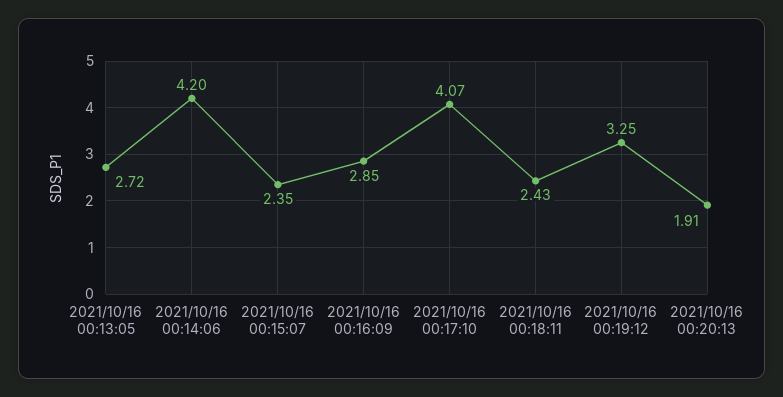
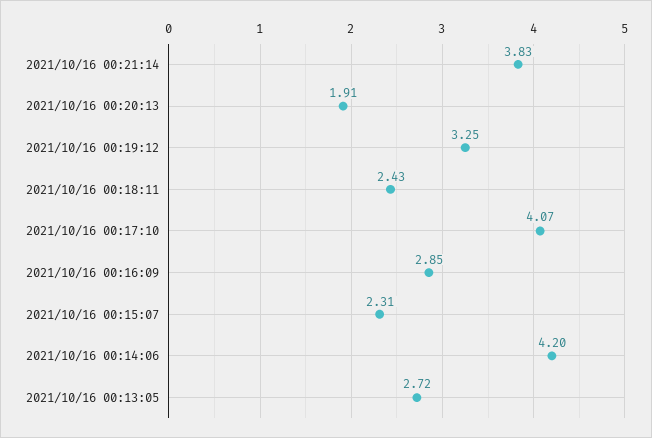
2021/10/16 00:15:07: 2.35 -> 2.31
2021/10/16 00:21:14: none -> 3.83

